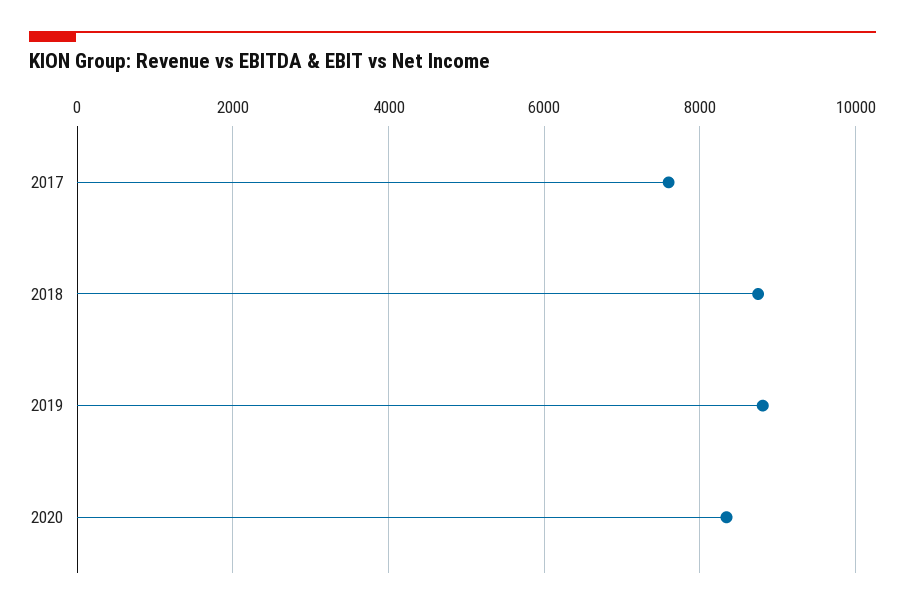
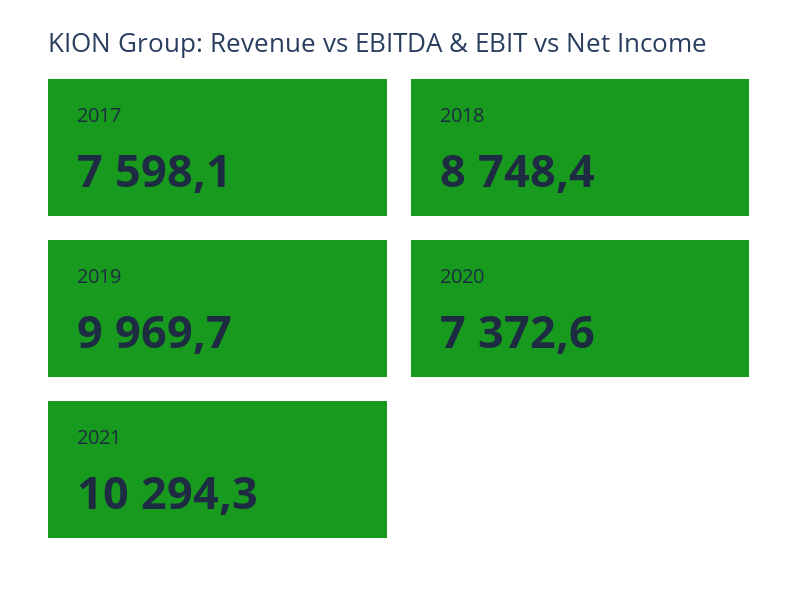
2019: 8800 -> 9969.7
2020: 8400 -> 7372.6
2021: none -> 10294.3

